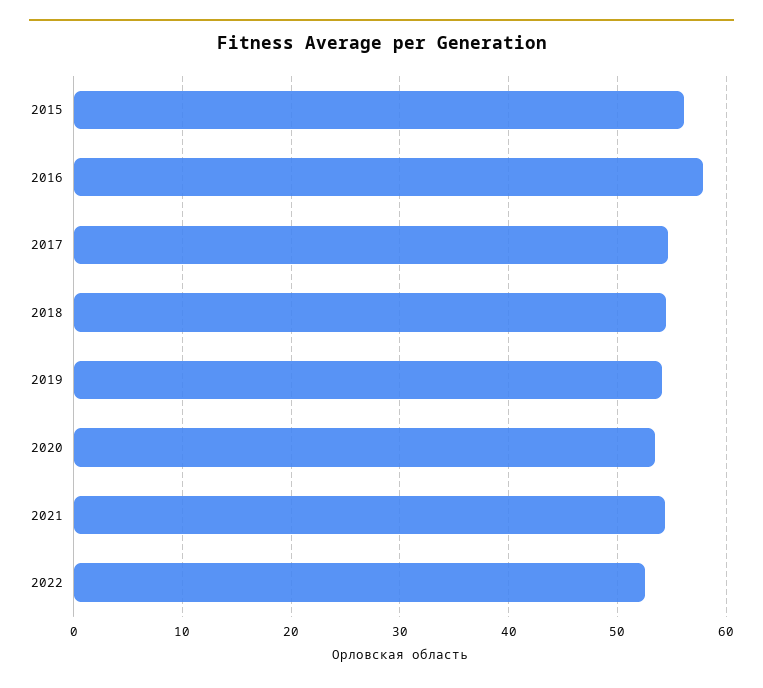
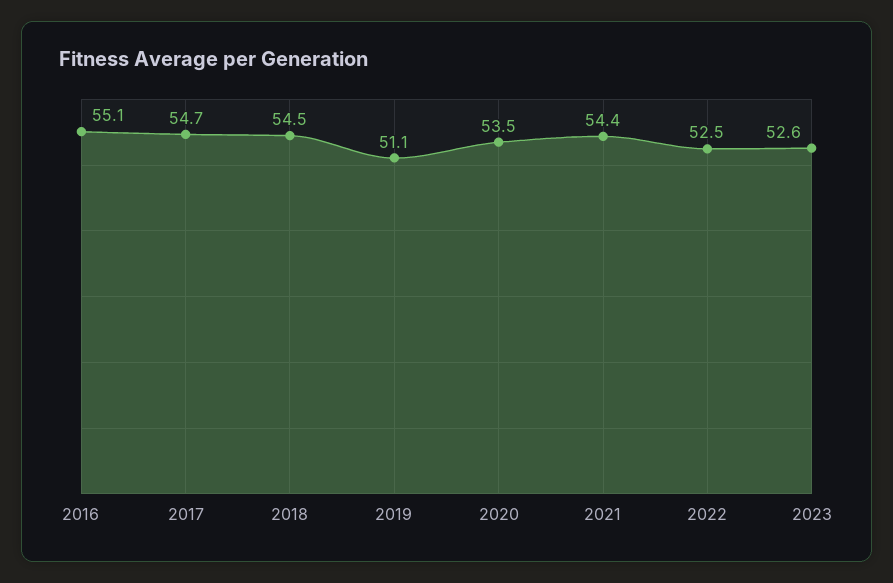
2015: 56 -> none
2016: 58 -> 55.1
2019: 54 -> 51.1
2023: none -> 52.6

